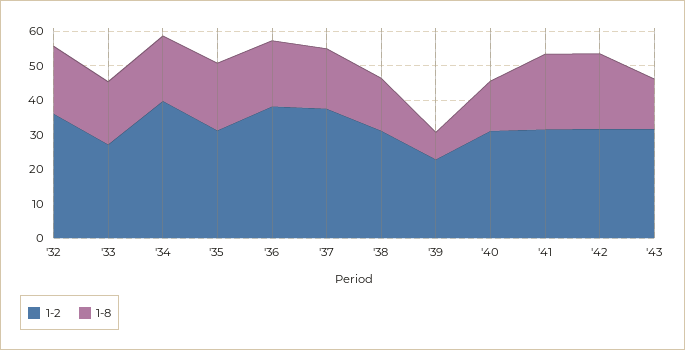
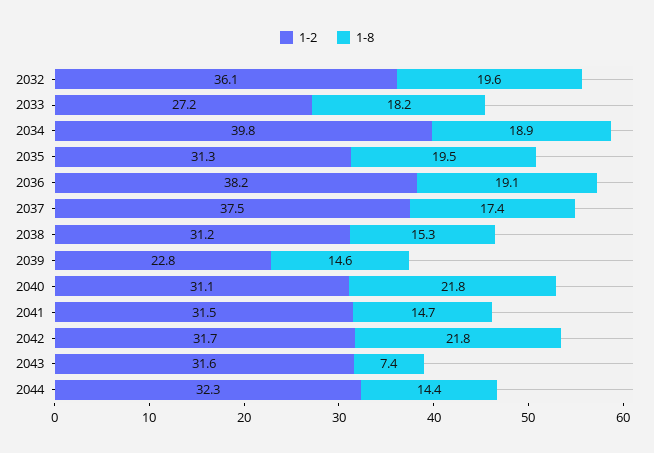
1-8, '39: 7.5 -> 14.6
1-8, '40: 15 -> 21.8
1-8, '41: 22.5 -> 14.7
1-8, '43: 15 -> 7.4
1-2, 2044: none -> 32.3
1-8, 2044: none -> 14.4

